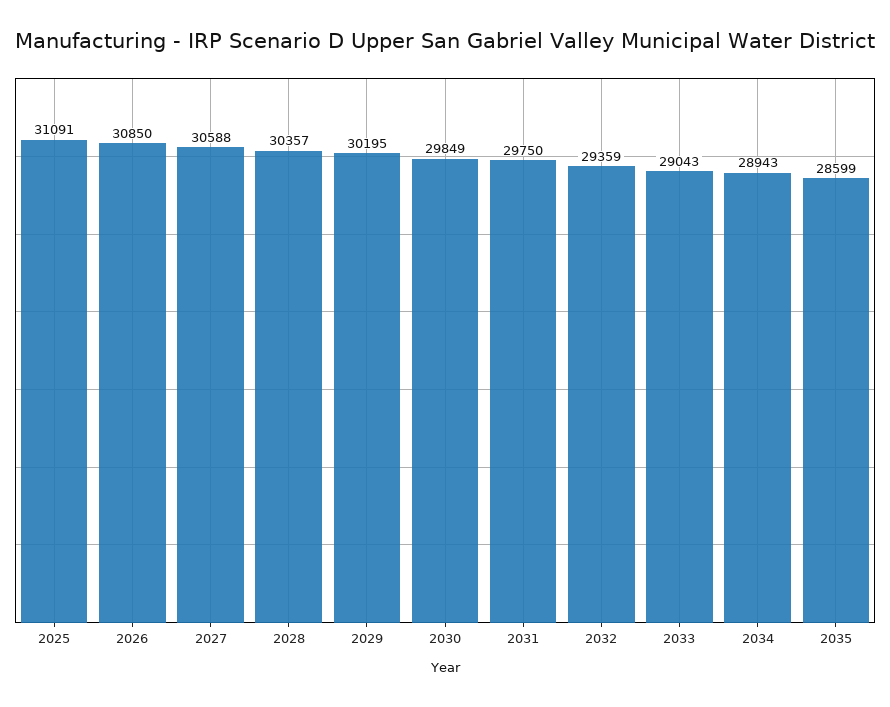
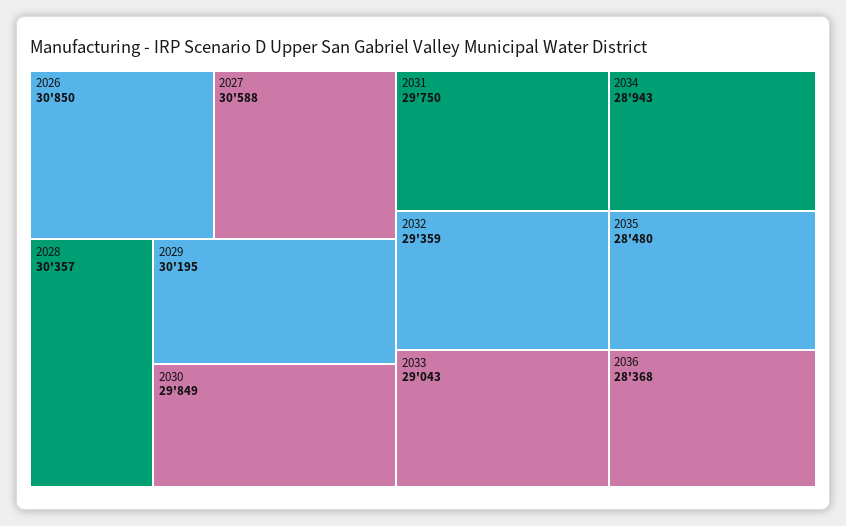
2025: 31091 -> none
2035: 28599 -> 28480
2036: none -> 28368

